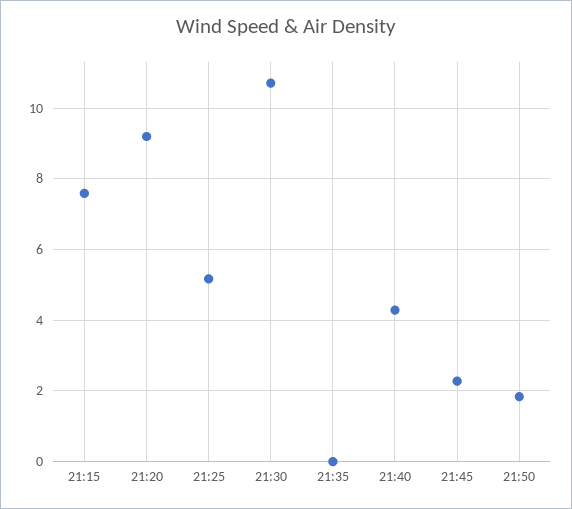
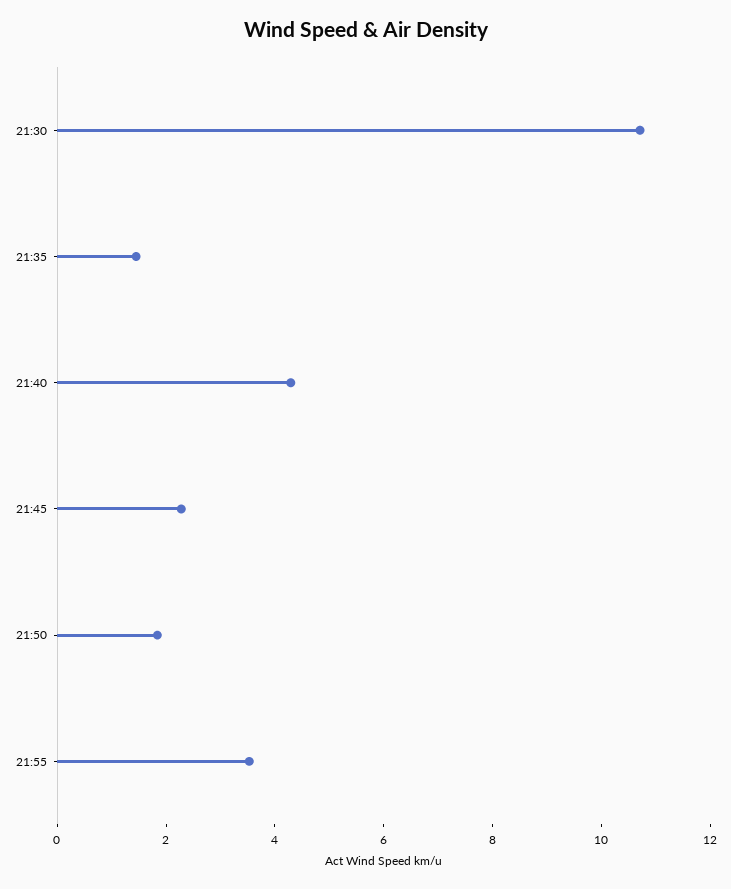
21:15: 7.6 -> none
21:20: 9.2 -> none
21:25: 5.2 -> none
21:35: 0 -> 1.5
21:55: none -> 3.5

